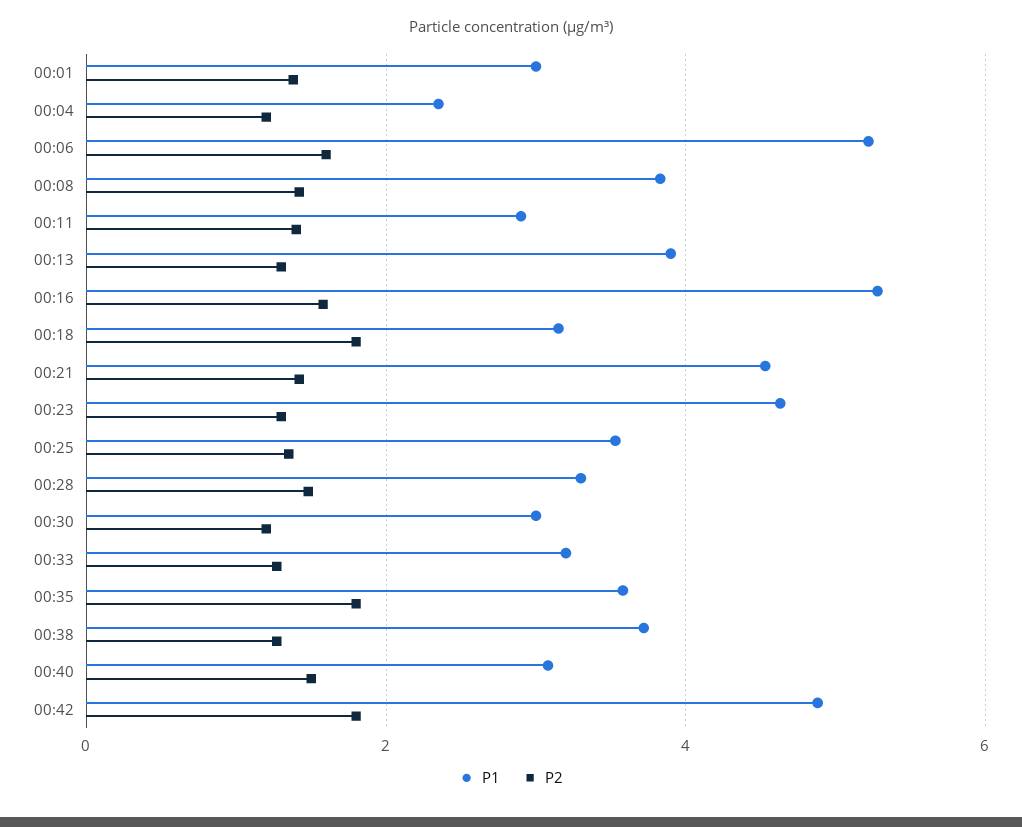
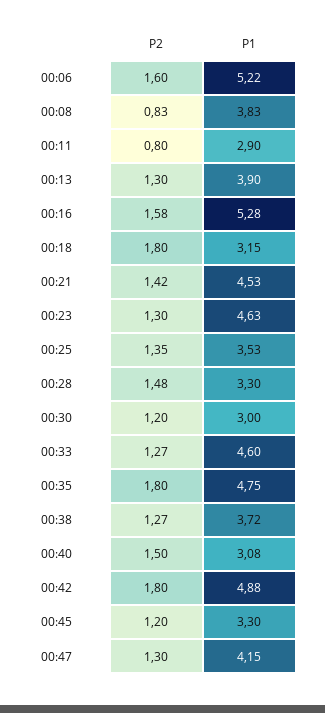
P1, 00:01: 3 -> none
P2, 00:01: 1.4 -> none
P1, 00:04: 2.4 -> none
P2, 00:04: 1.2 -> none
P2, 00:08: 1.4 -> 0.83
P2, 00:11: 1.4 -> 0.8
P1, 00:33: 3.2 -> 4.6
P1, 00:35: 3.6 -> 4.75
P2, 00:45: none -> 1.2
P1, 00:45: none -> 3.3
P2, 00:47: none -> 1.3
P1, 00:47: none -> 4.15

